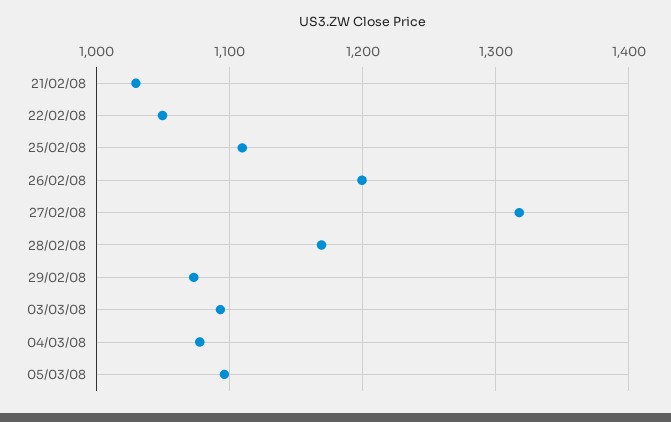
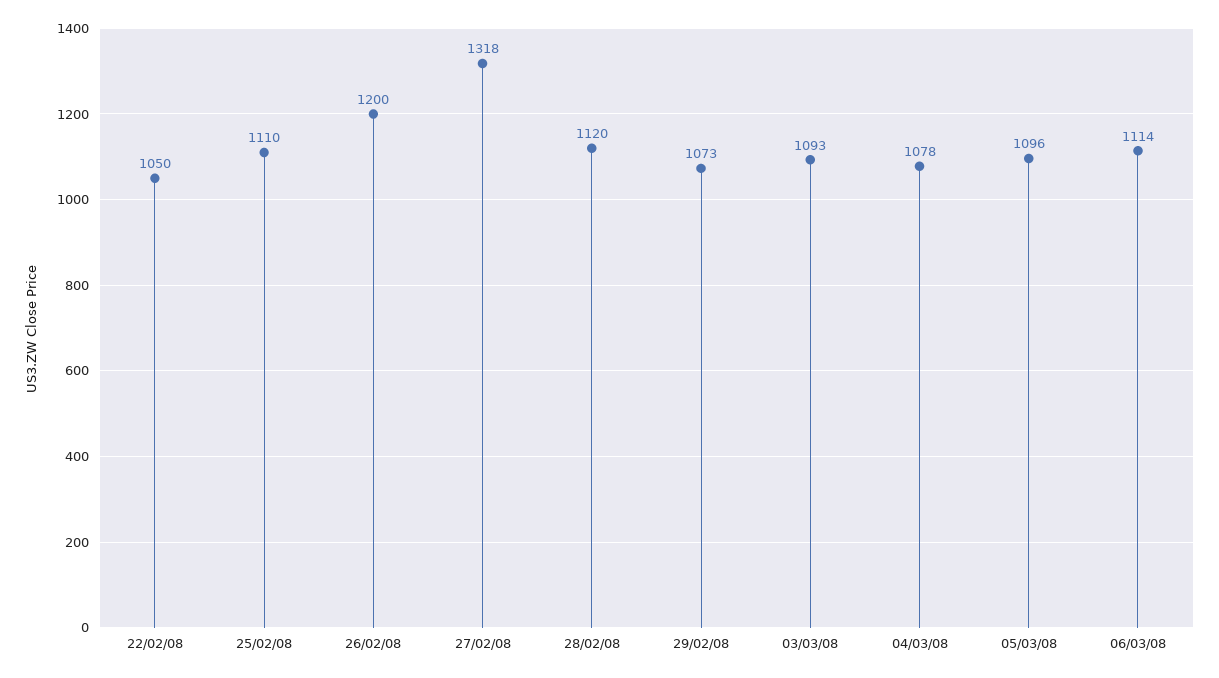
21/02/08: 1030 -> none
28/02/08: 1170 -> 1120
06/03/08: none -> 1114

